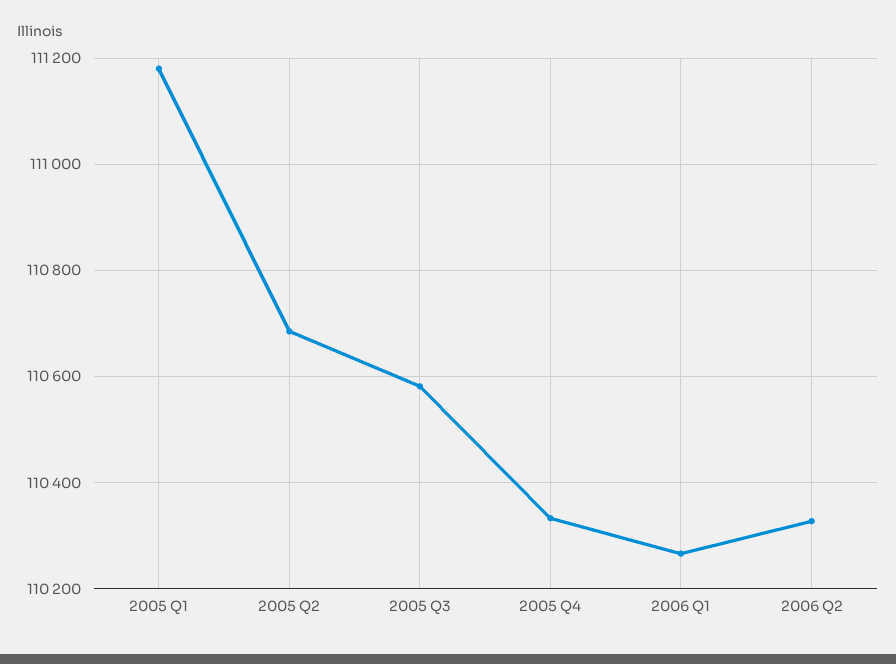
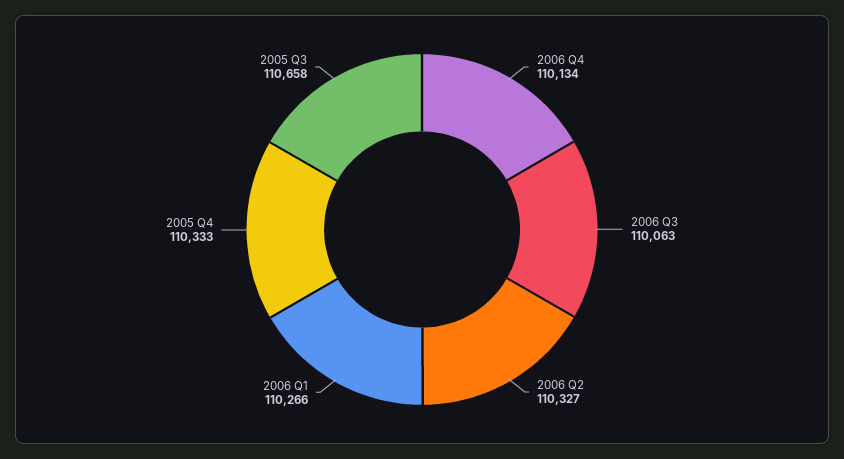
2005 Q1: 111180 -> none
2005 Q2: 110680 -> none
2005 Q3: 110580 -> 110658
2006 Q4: none -> 110134
2006 Q3: none -> 110063

